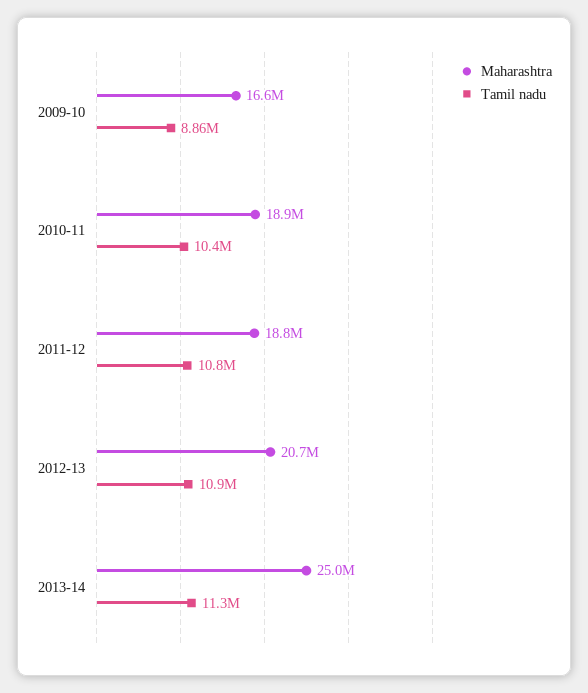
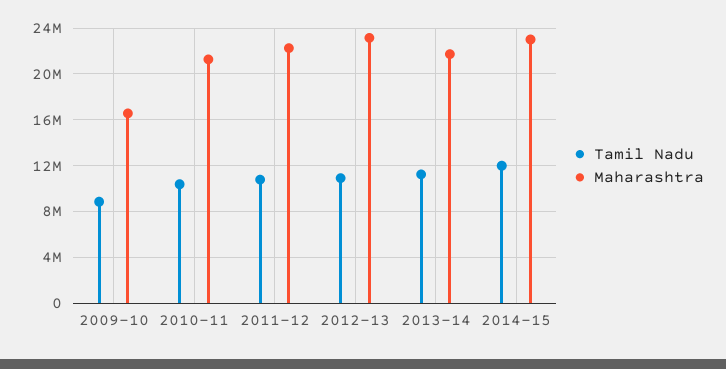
Maharashtra, 2010-11: 18900000 -> 21000000
Maharashtra, 2011-12: 18800000 -> 22000000
Maharashtra, 2012-13: 20700000 -> 23000000
Maharashtra, 2013-14: 25000000 -> 22000000
Tamil nadu, 2014-15: none -> 12000000
Maharashtra, 2014-15: none -> 23000000

